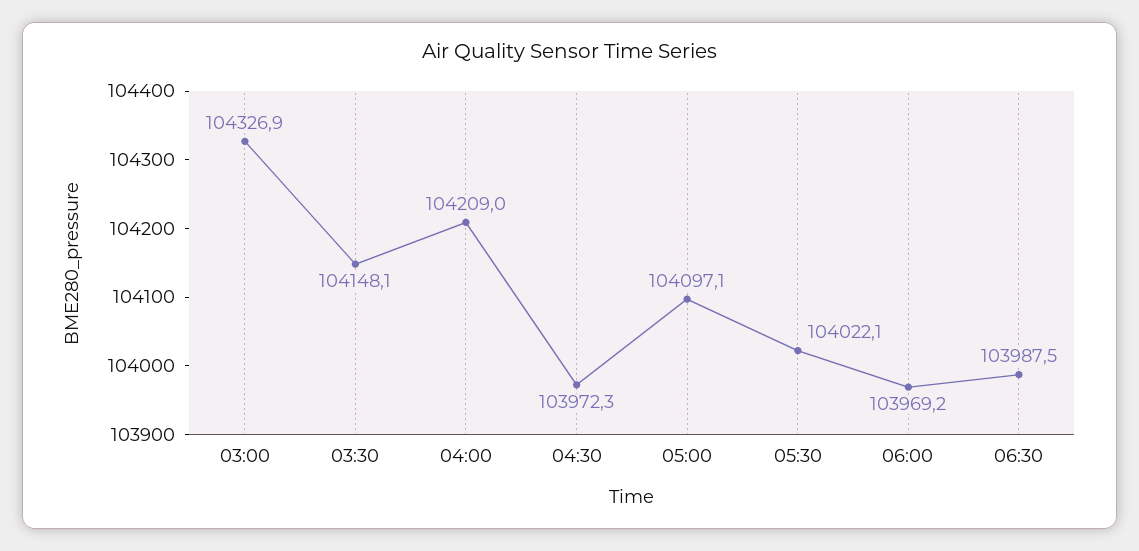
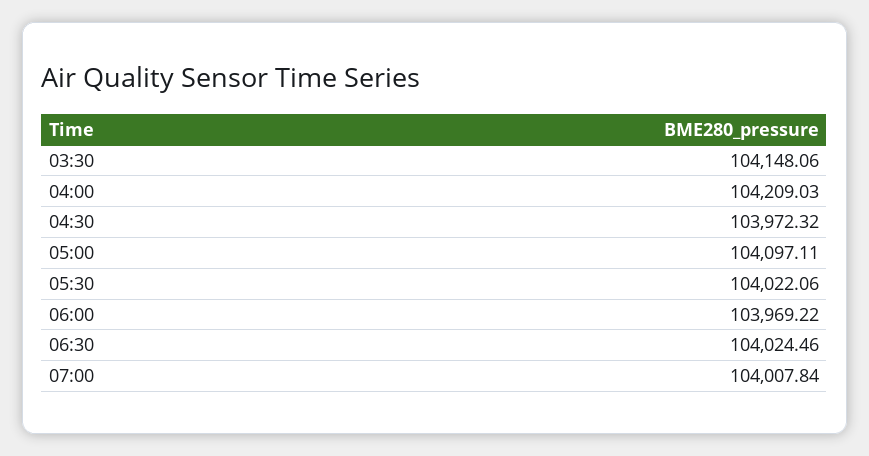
03:00: 104326.9 -> none
06:30: 103987.5 -> 104024.46
07:00: none -> 104007.84

